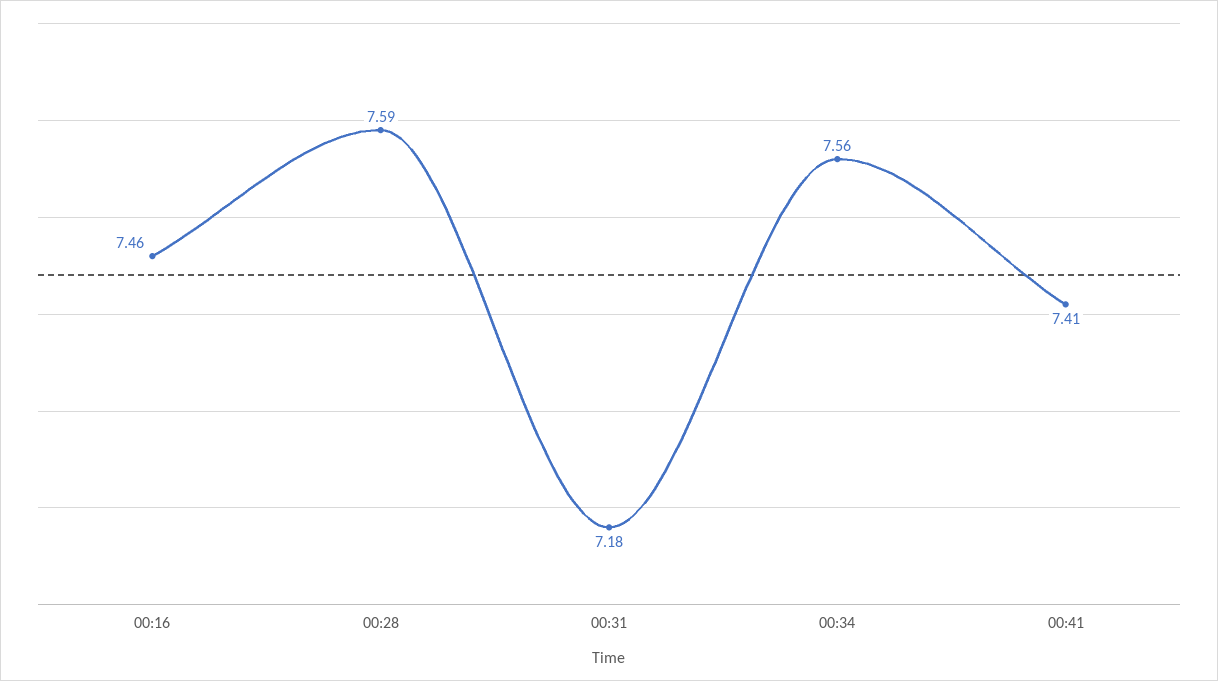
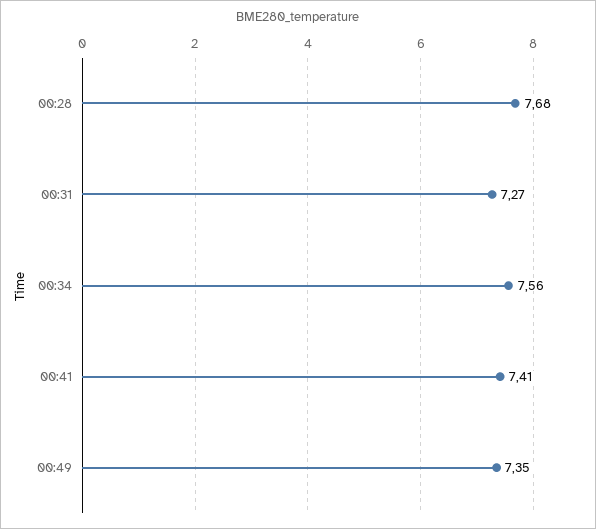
00:16: 7.46 -> none
00:28: 7.59 -> 7.68
00:31: 7.18 -> 7.27
00:49: none -> 7.35

